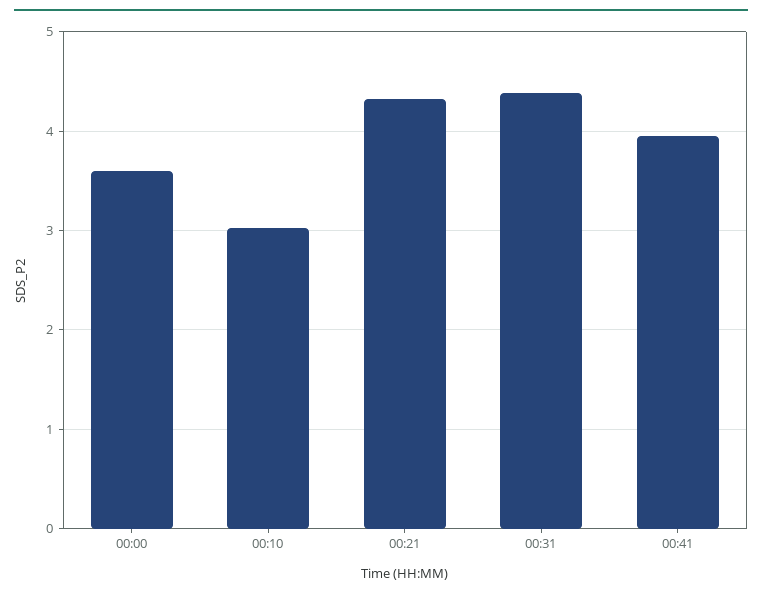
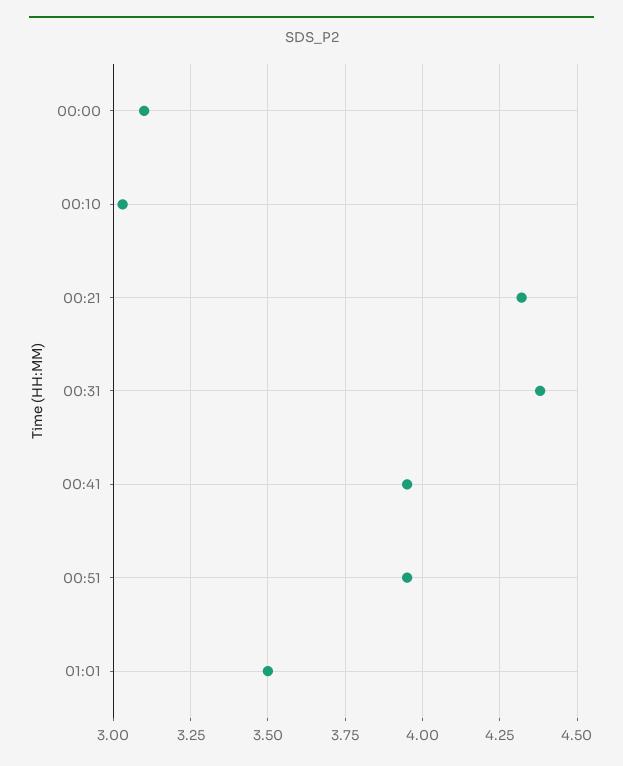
00:00: 3.6 -> 3.1
00:51: none -> 3.95
01:01: none -> 3.5

